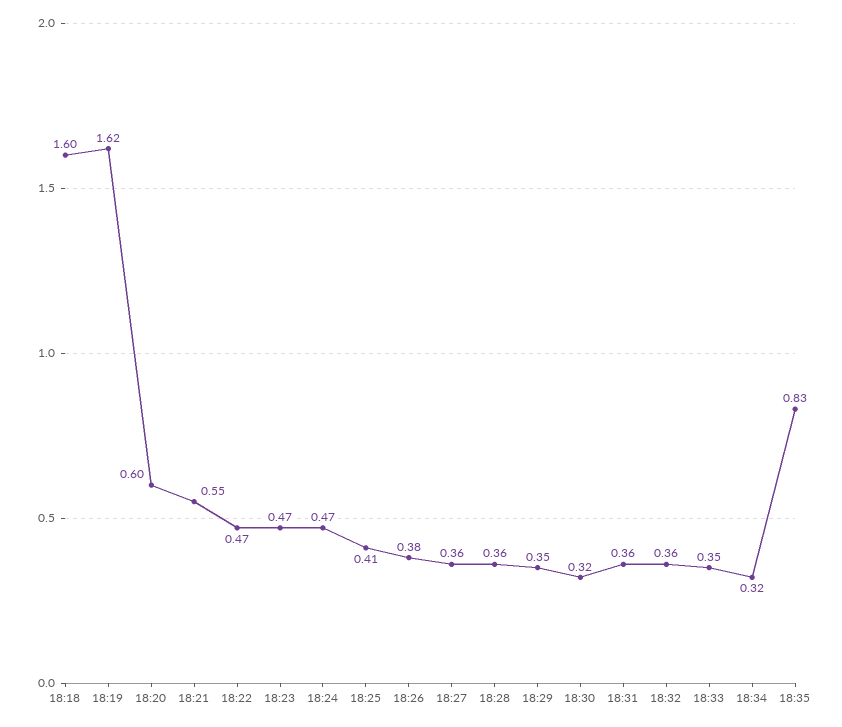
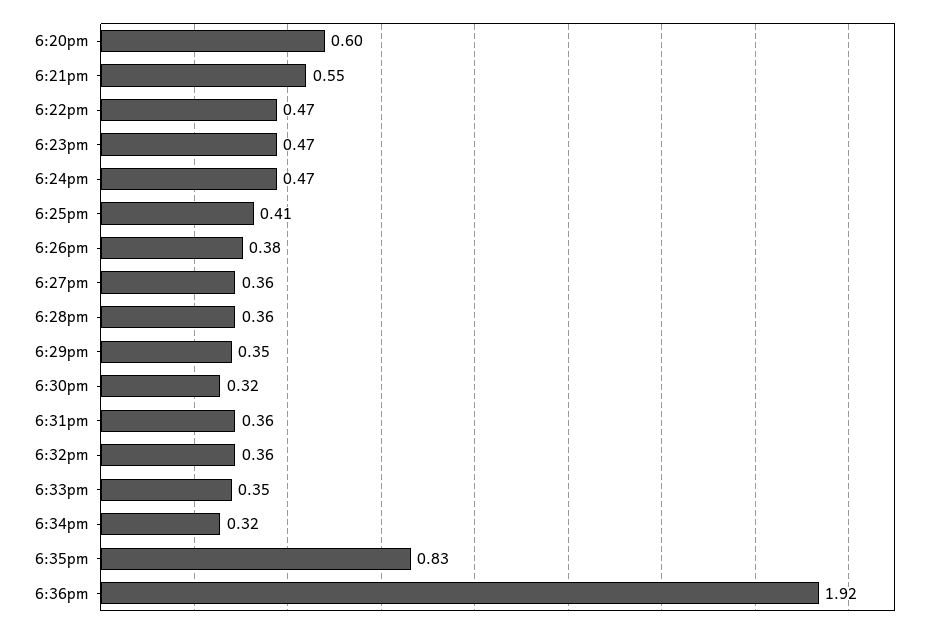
18:18: 1.6 -> none
18:19: 1.62 -> none
6:36pm: none -> 1.92

